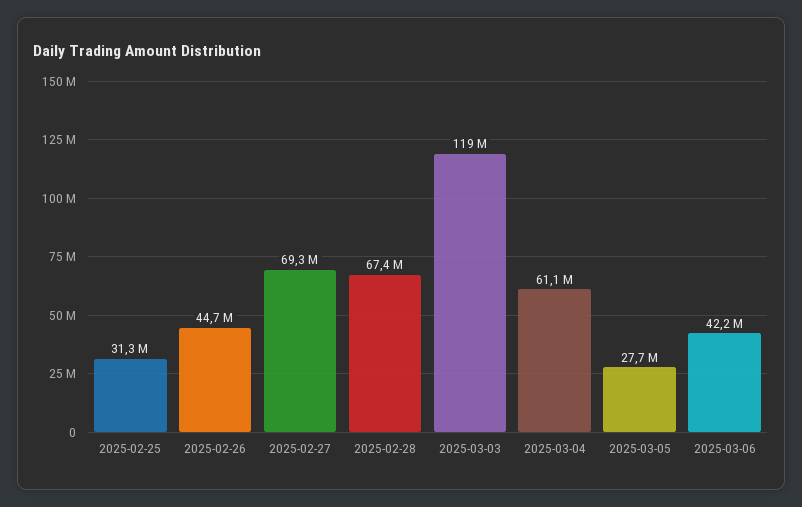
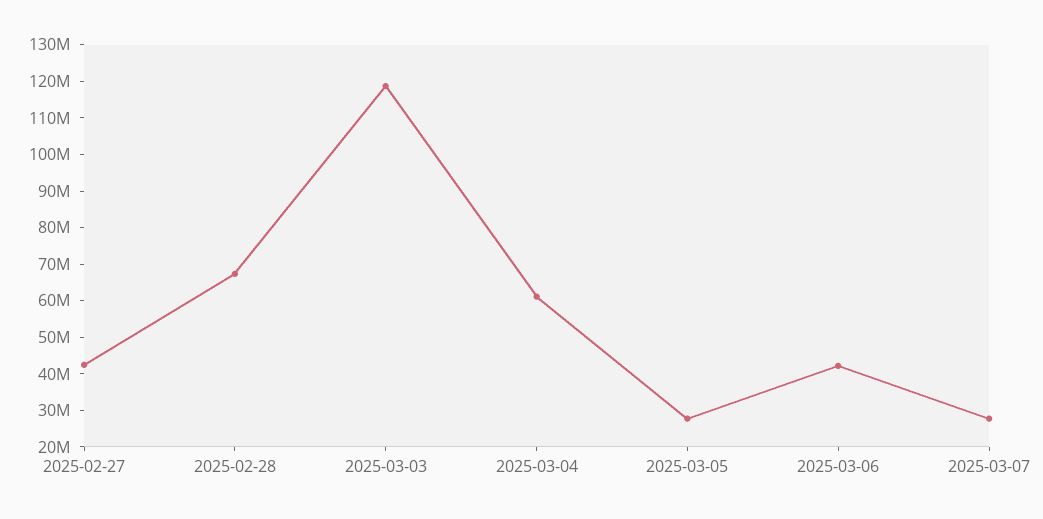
2025-02-25: 31300000 -> none
2025-02-26: 44700000 -> none
2025-02-27: 69300000 -> 42500000
2025-03-07: none -> 27500000

